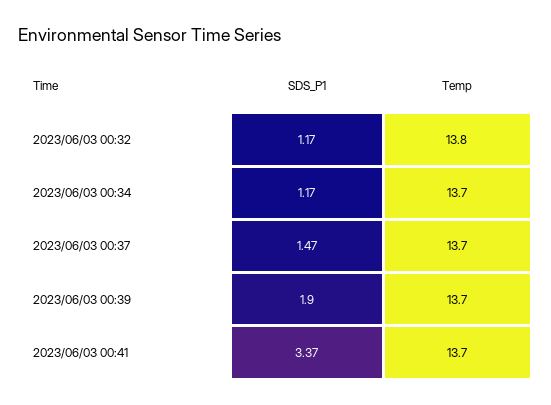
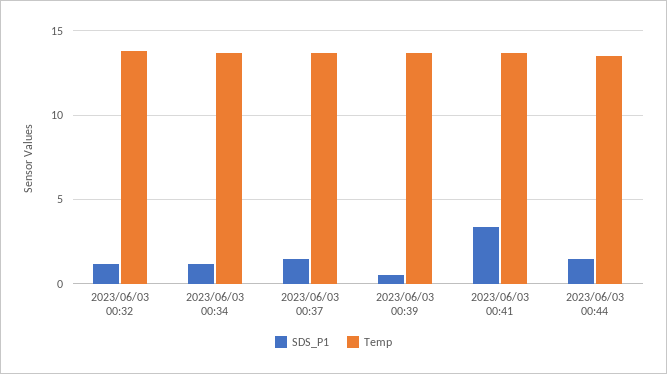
SDS_P1, 2023/06/03 00:39: 1.9 -> 0.5
SDS_P1, 2023/06/03 00:44: none -> 1.5
Temp, 2023/06/03 00:44: none -> 13.5

